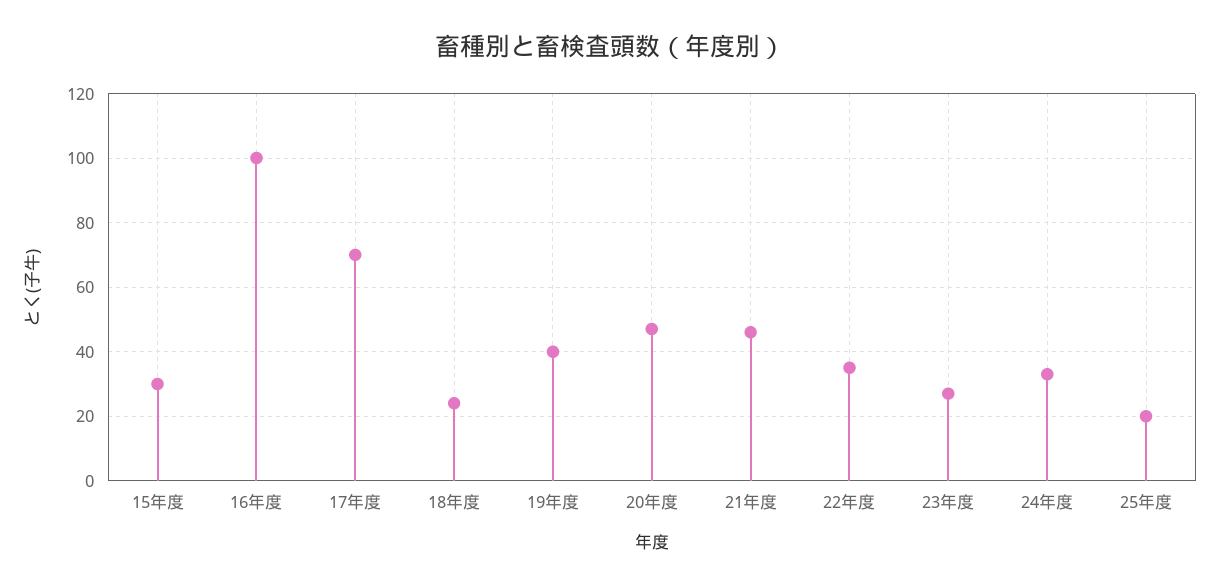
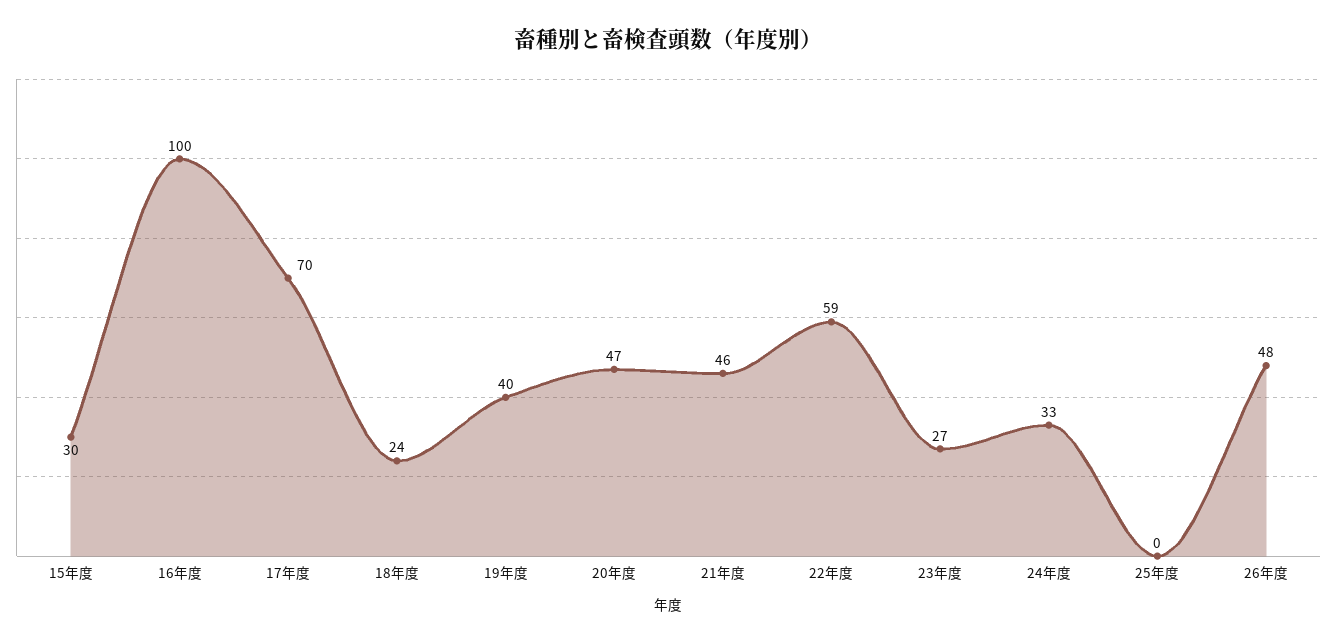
22年度: 35 -> 59
25年度: 20 -> 0
26年度: none -> 48

